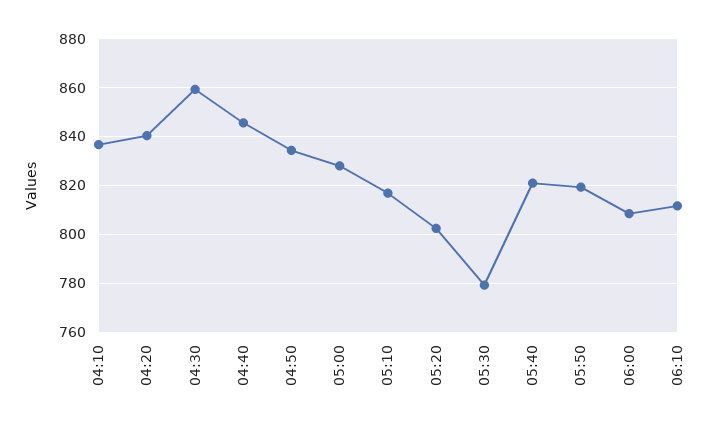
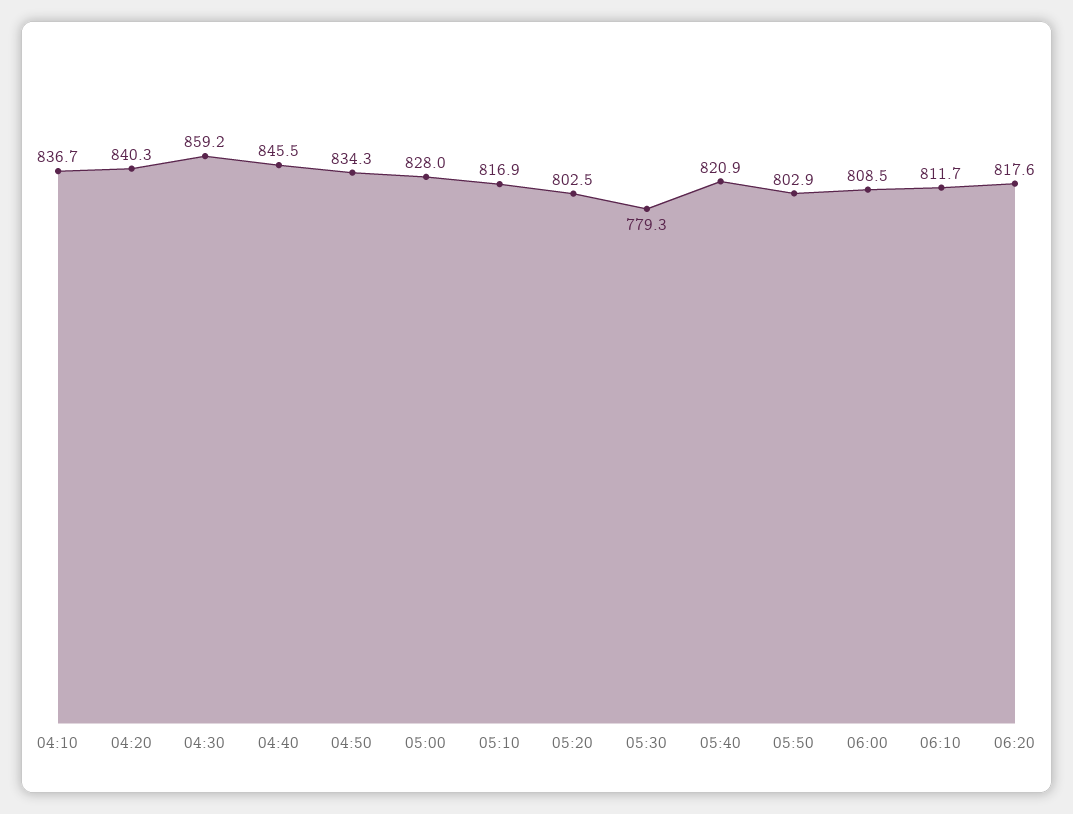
05:50: 820 -> 802.9
06:20: none -> 817.6

